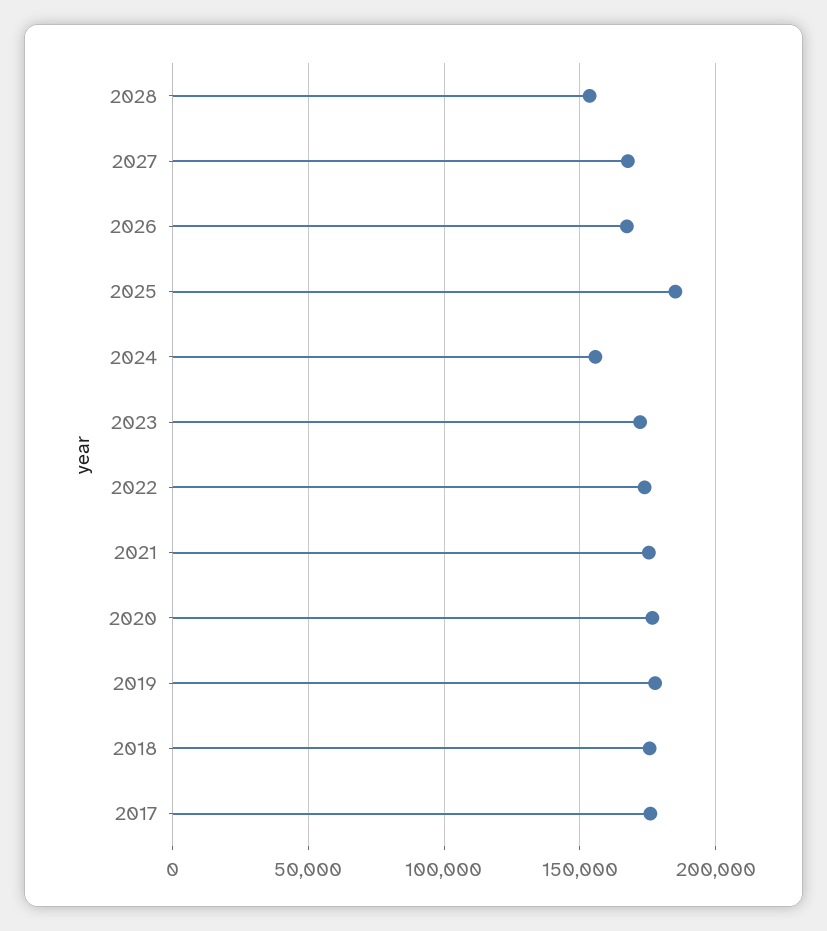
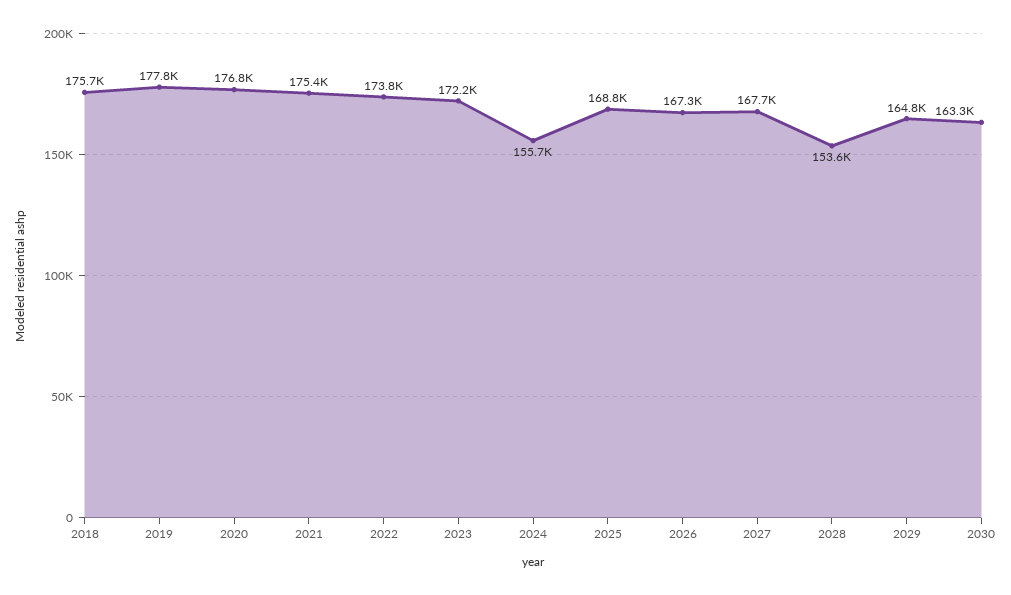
2025: 185000 -> 168800
2017: 175000 -> none
2029: none -> 164800
2030: none -> 163300

